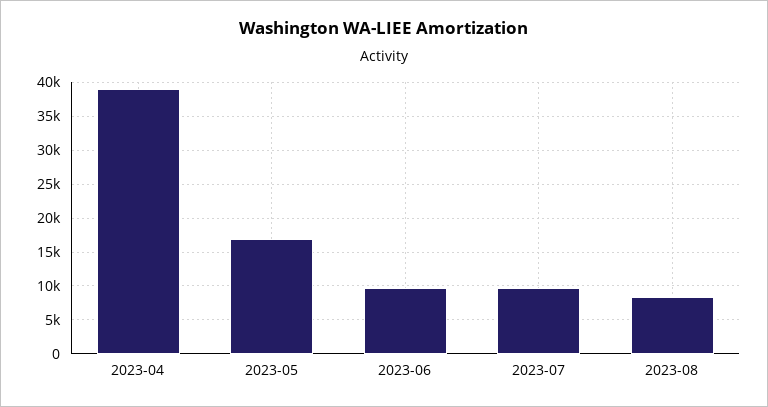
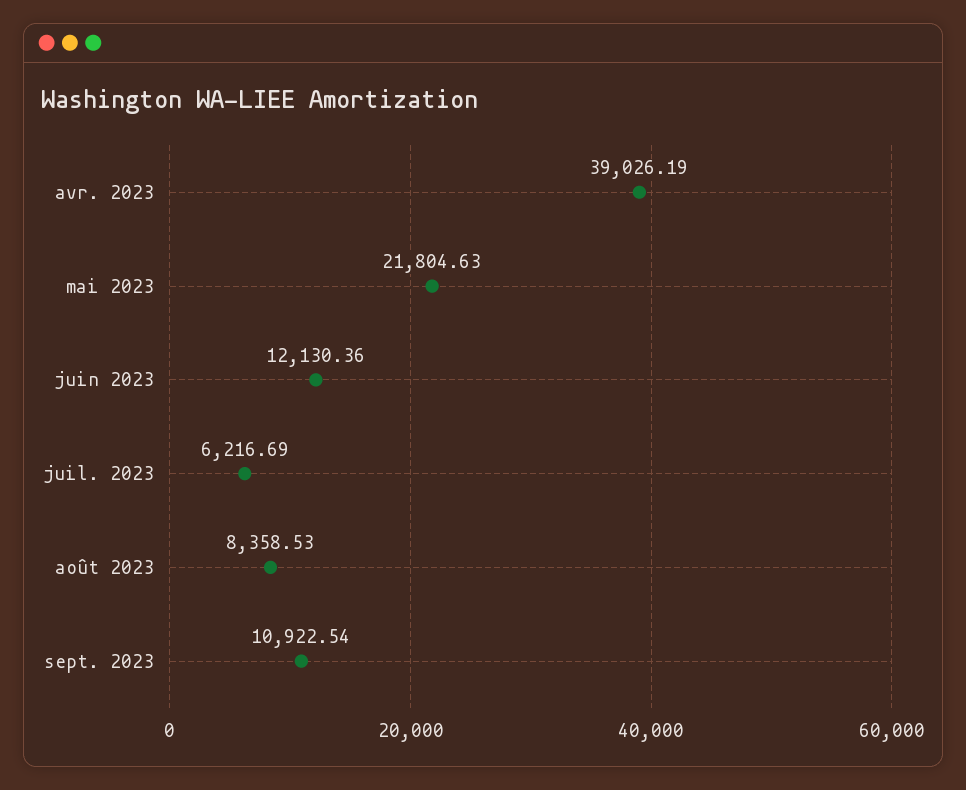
2023-05: 17000 -> 21804.63
2023-06: 10000 -> 12130.36
2023-07: 10000 -> 6216.69
sept. 2023: none -> 10922.54

